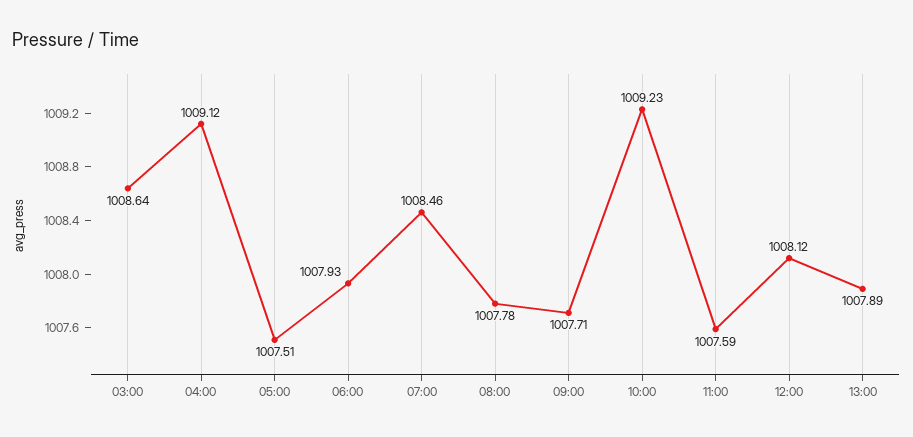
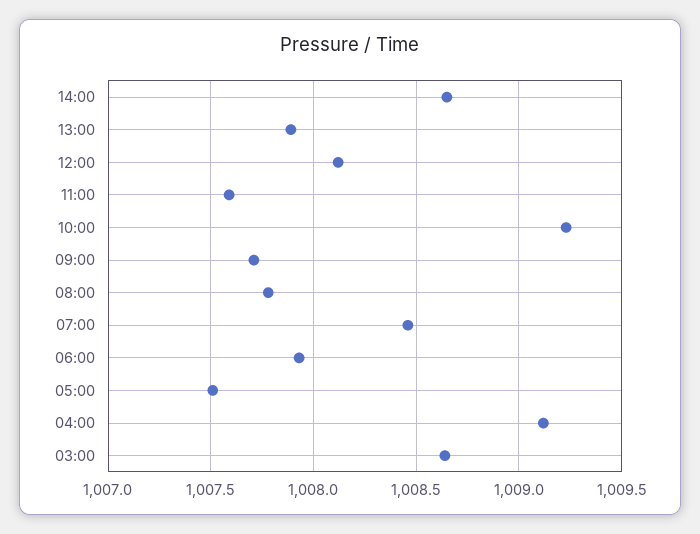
14:00: none -> 1008.65

